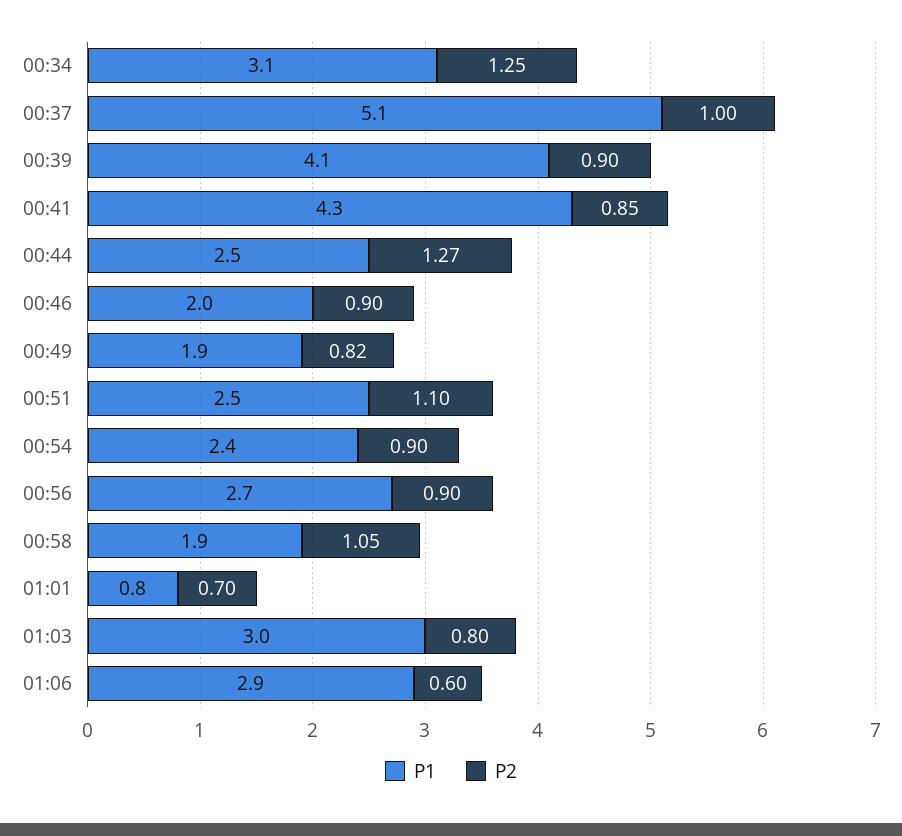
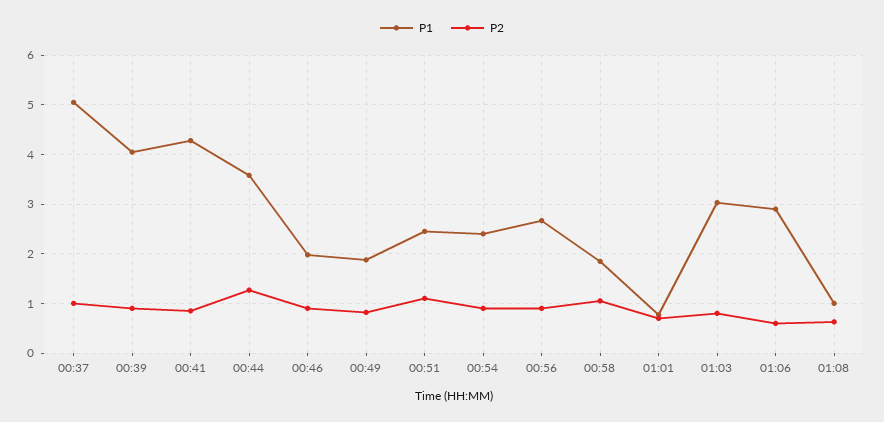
P1, 00:34: 3.1 -> none
P2, 00:34: 1.25 -> none
P1, 00:44: 2.5 -> 3.6
P1, 01:08: none -> 1
P2, 01:08: none -> 0.6

